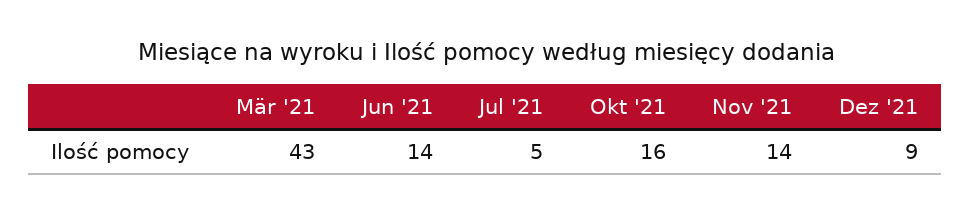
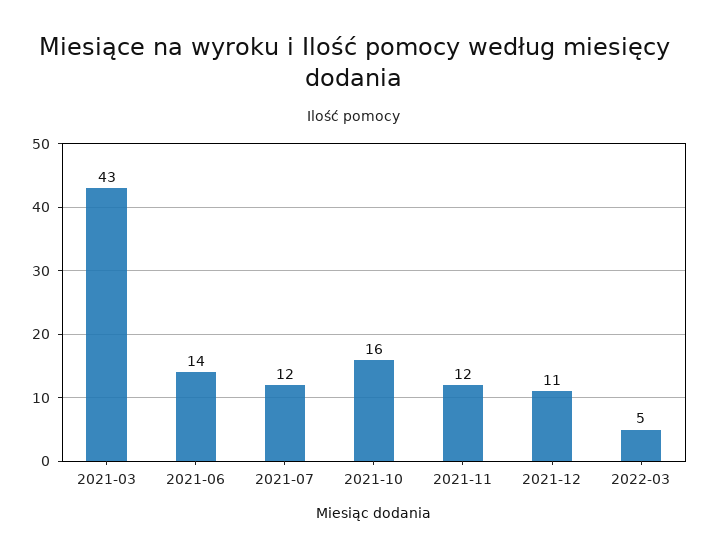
Jul '21: 5 -> 12
Nov '21: 14 -> 12
Dez '21: 9 -> 11
2022-03: none -> 5

